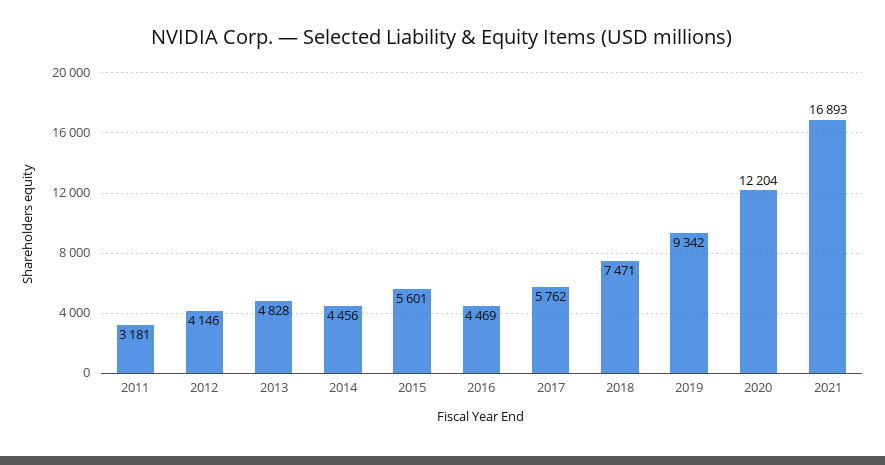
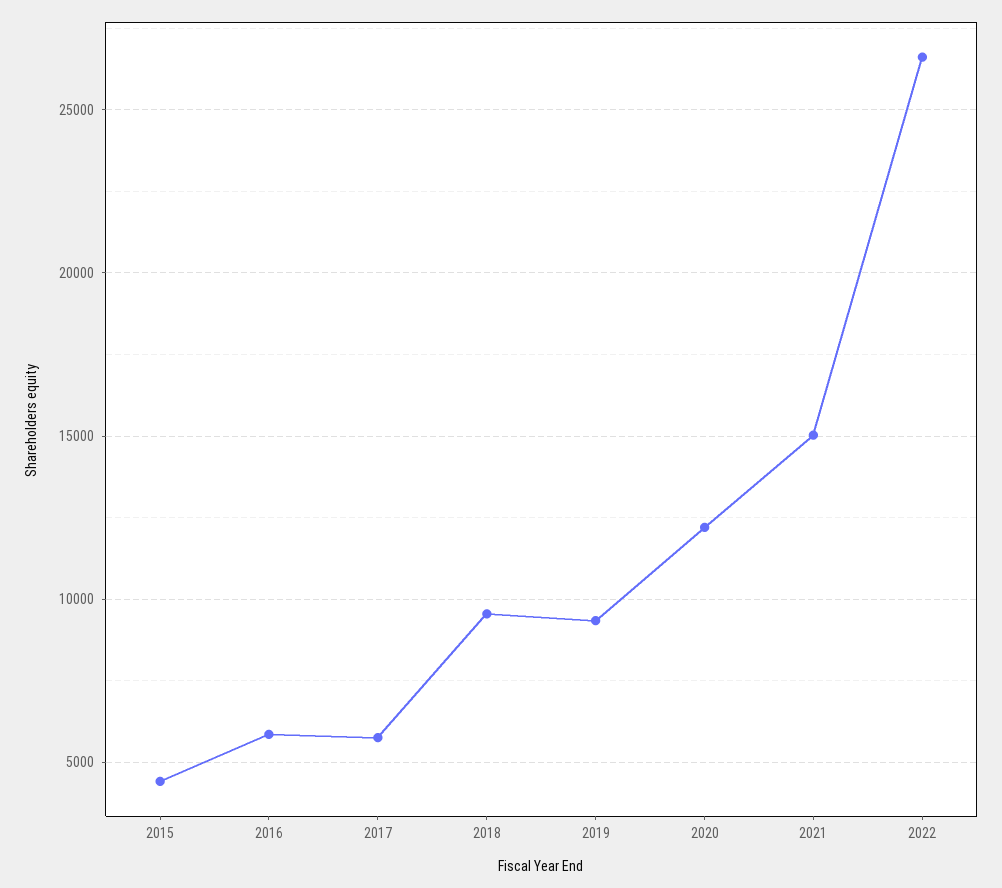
2011: 3181 -> none
2012: 4146 -> none
2013: 4828 -> none
2014: 4456 -> none
2015: 5601 -> 4500
2016: 4469 -> 6000
2018: 7471 -> 9500
2021: 16893 -> 15000
2022: none -> 26500

